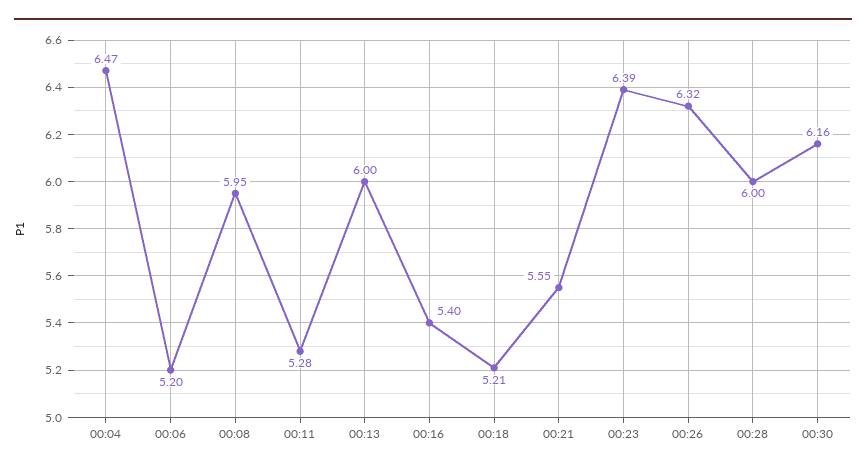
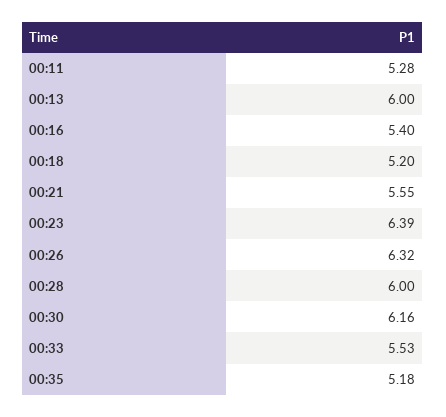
00:04: 6.47 -> none
00:06: 5.2 -> none
00:08: 5.95 -> none
00:18: 5.21 -> 5.2
00:33: none -> 5.53
00:35: none -> 5.18

